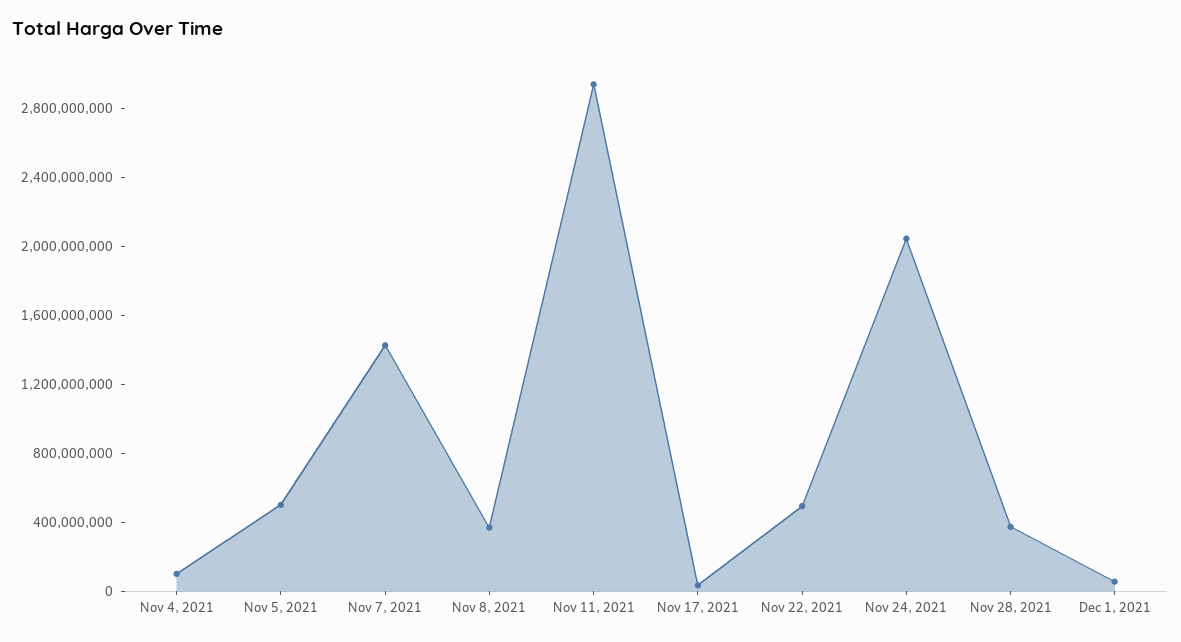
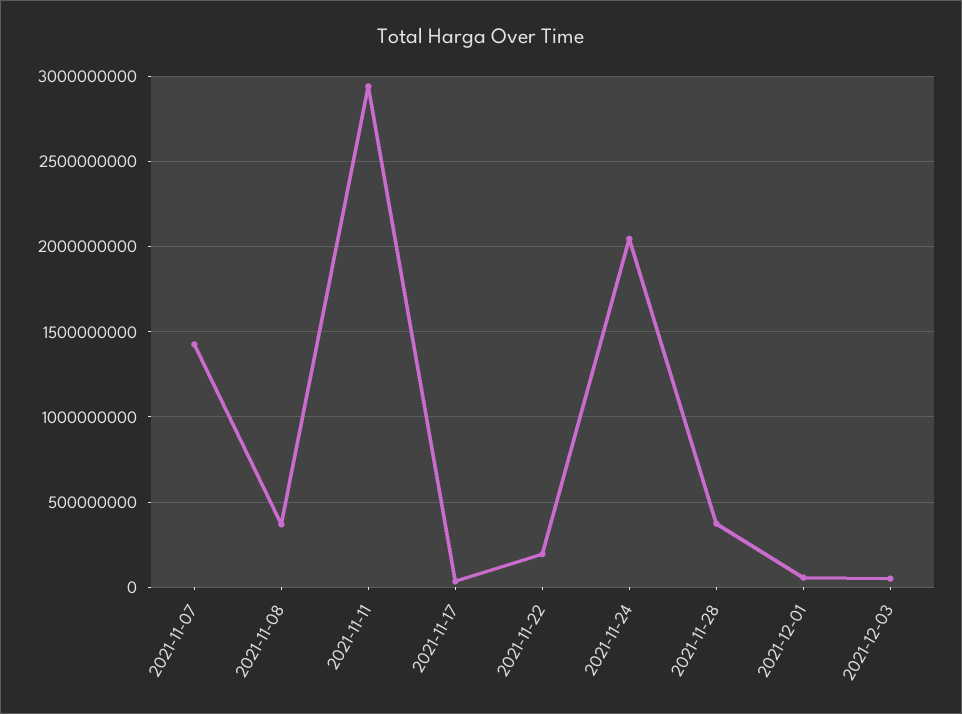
Nov 4, 2021: 100000000 -> none
Nov 5, 2021: 500000000 -> none
Nov 22, 2021: 500000000 -> 200000000
2021-12-03: none -> 50000000

